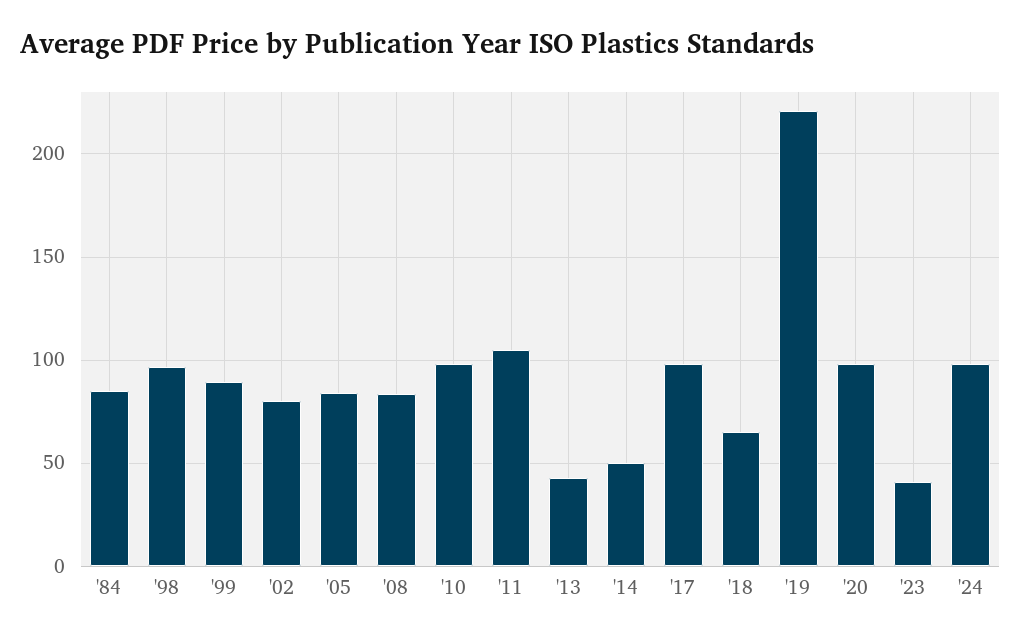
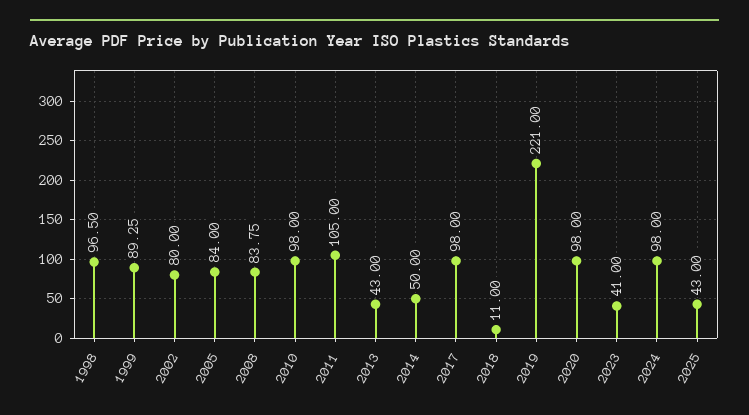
'84: 85 -> none
'18: 65 -> 11
2025: none -> 43

